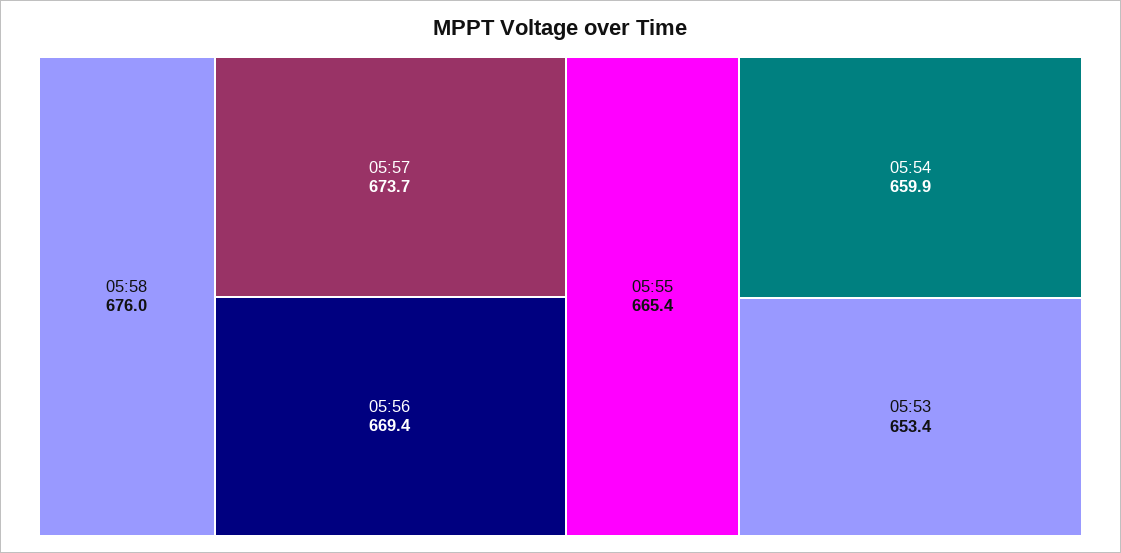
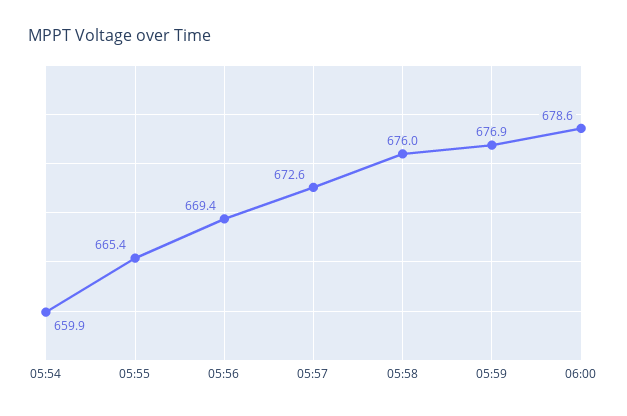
05:57: 673.7 -> 672.6
05:53: 653.4 -> none
05:59: none -> 676.9
06:00: none -> 678.6

